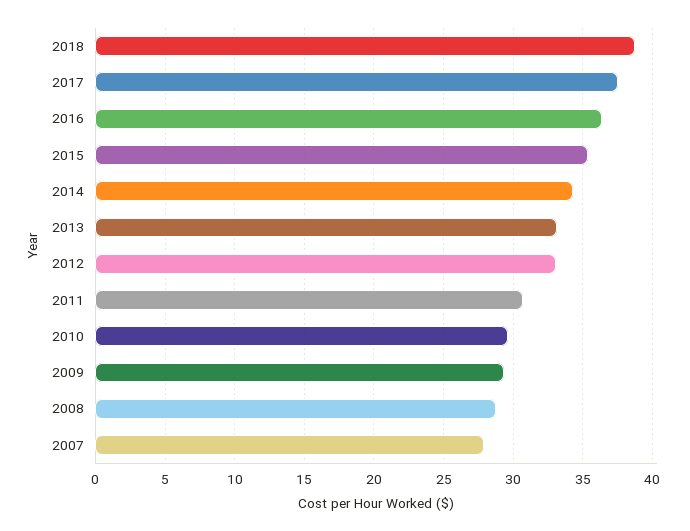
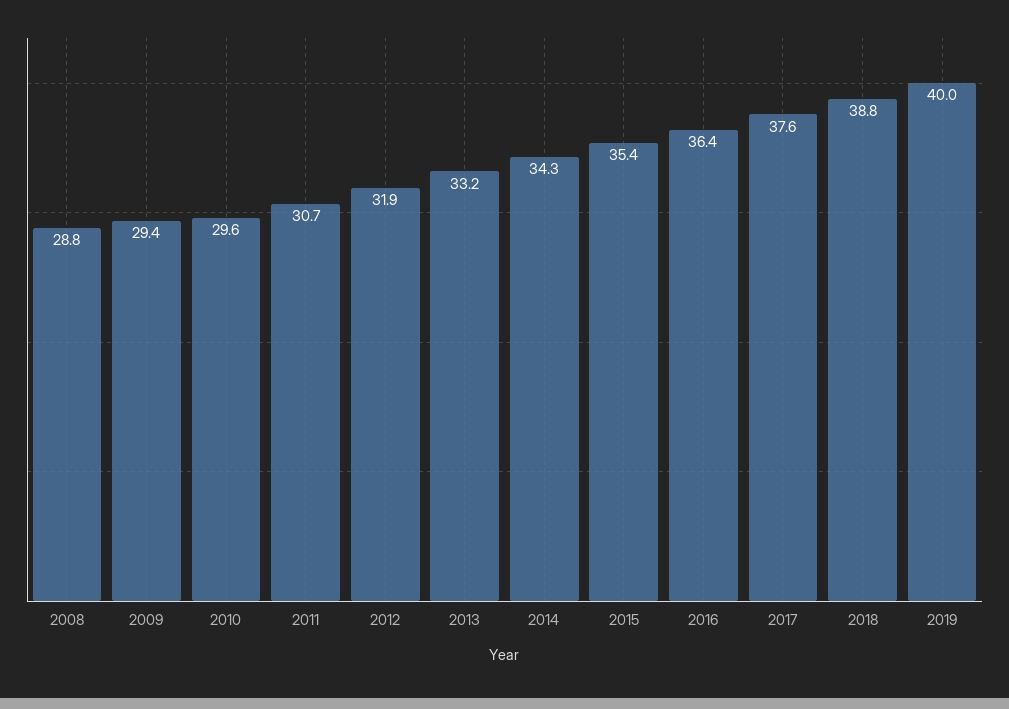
2012: 33 -> 31.9
2007: 28 -> none
2019: none -> 40

